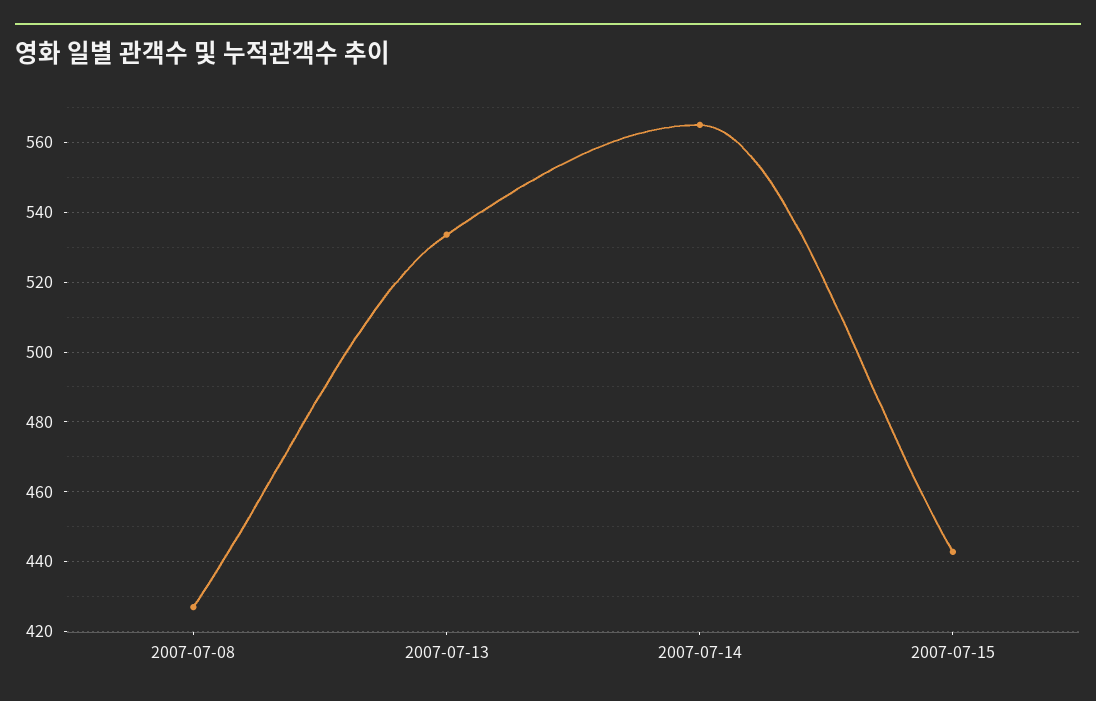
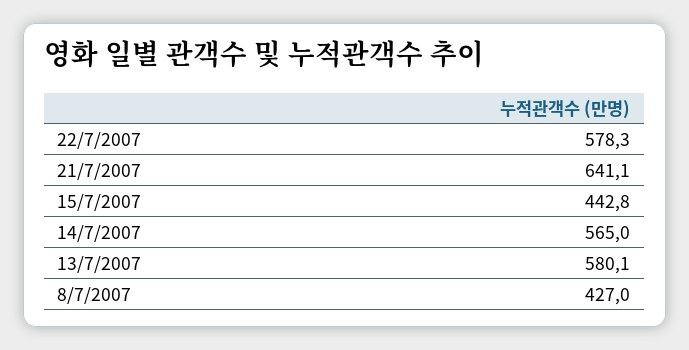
2007-07-13: 534 -> 580.1
22/7/2007: none -> 578.3
21/7/2007: none -> 641.1

